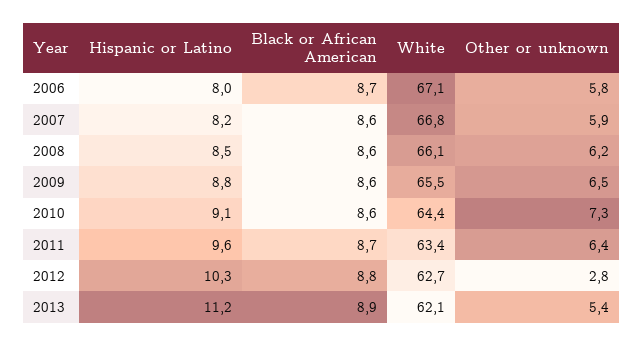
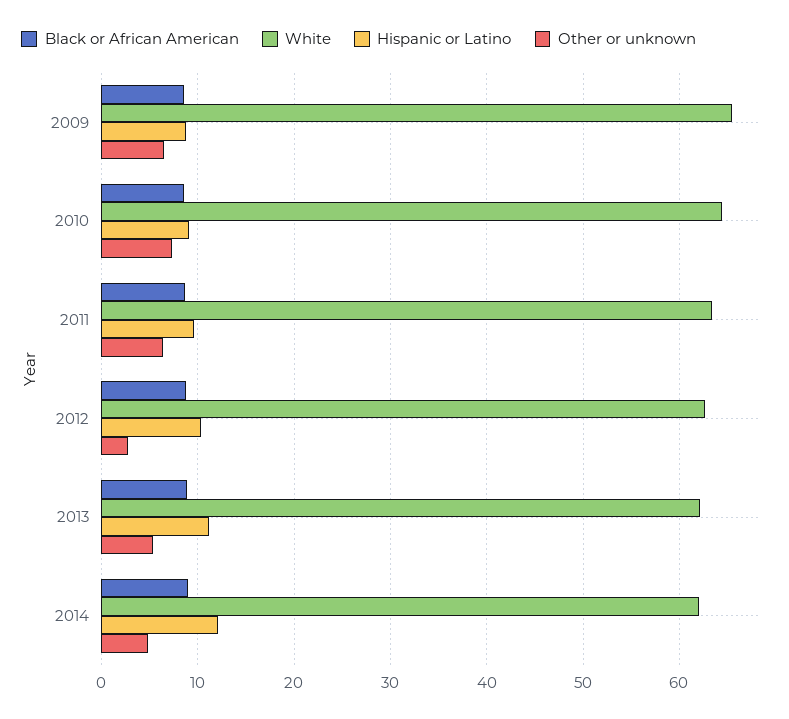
Hispanic or Latino, 2006: 8 -> none
Black or African American, 2006: 8.7 -> none
White, 2006: 67.1 -> none
Other or unknown, 2006: 5.8 -> none
Hispanic or Latino, 2007: 8.2 -> none
Black or African American, 2007: 8.6 -> none
White, 2007: 66.8 -> none
Other or unknown, 2007: 5.9 -> none
Hispanic or Latino, 2008: 8.5 -> none
Black or African American, 2008: 8.6 -> none
White, 2008: 66.1 -> none
Other or unknown, 2008: 6.2 -> none
Black or African American, 2014: none -> 9
White, 2014: none -> 62
Hispanic or Latino, 2014: none -> 12
Other or unknown, 2014: none -> 5

